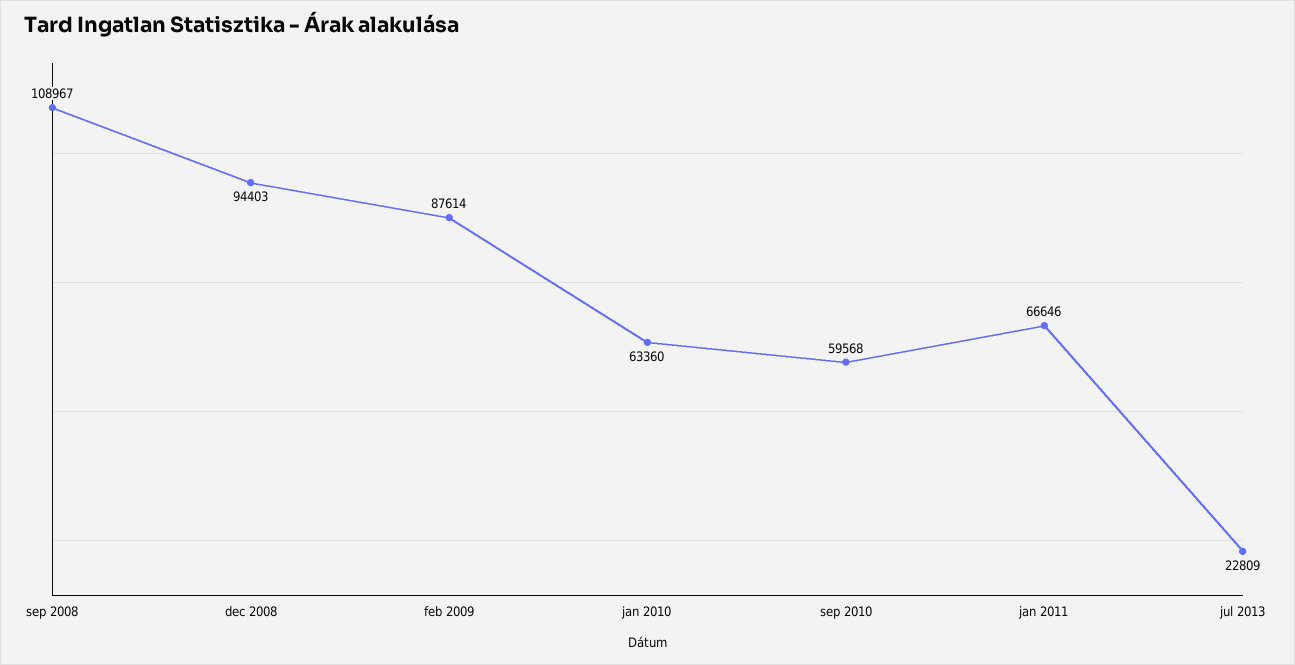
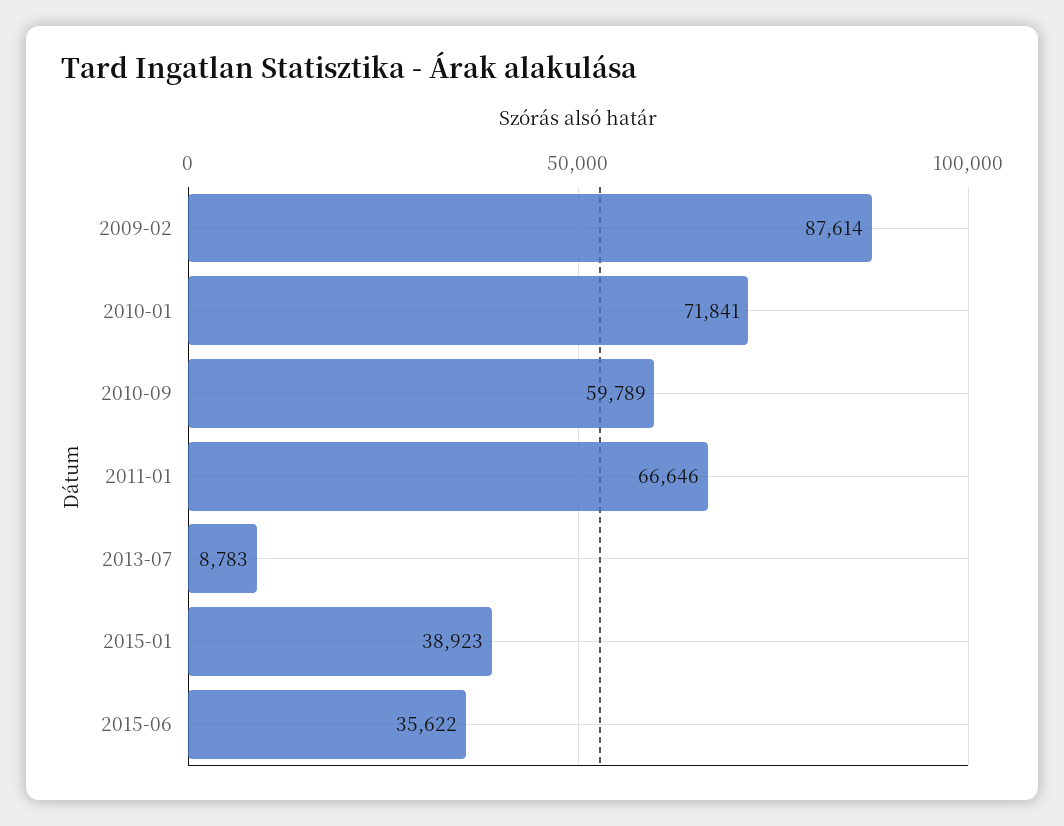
sep 2008: 108967 -> none
dec 2008: 94403 -> none
jan 2010: 63360 -> 71841
sep 2010: 59568 -> 59789
jul 2013: 22809 -> 8783
2015-01: none -> 38923
2015-06: none -> 35622

